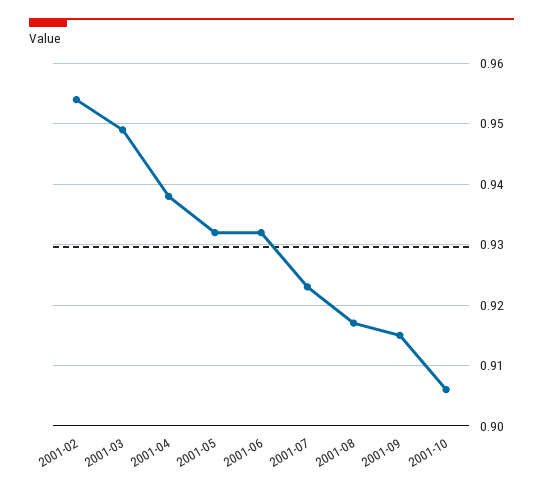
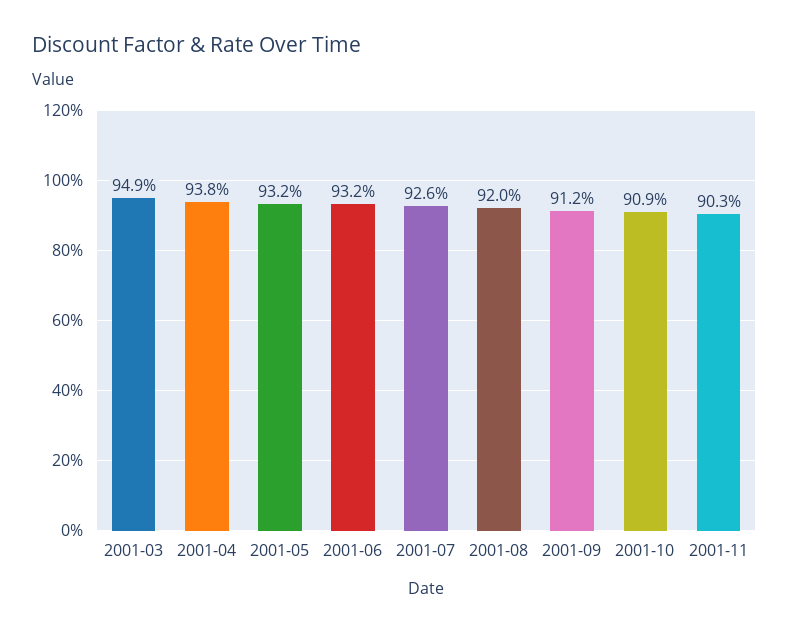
2001-02: 0.954 -> none
2001-07: 0.923 -> 0.926
2001-08: 0.917 -> 0.92
2001-09: 0.915 -> 0.912
2001-10: 0.906 -> 0.909
2001-11: none -> 0.903

